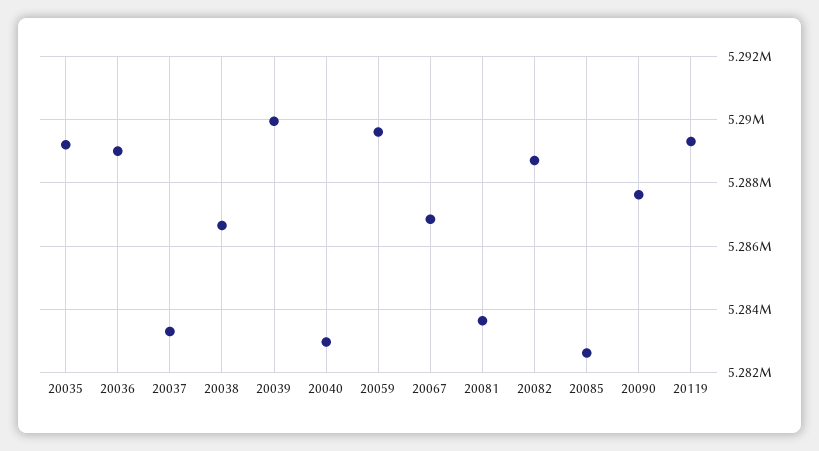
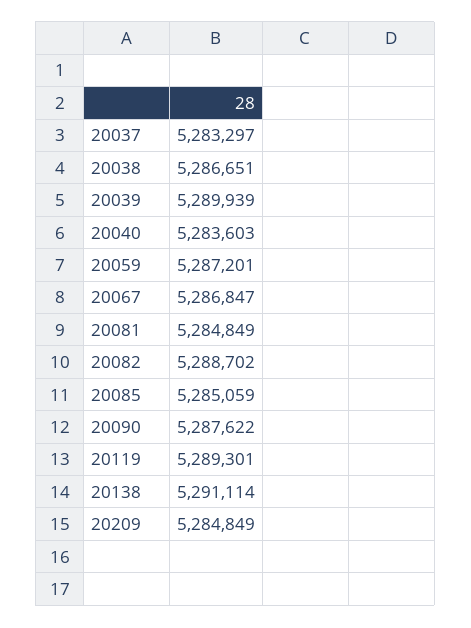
20035: 5289200 -> none
20036: 5289000 -> none
20040: 5283000 -> 5283603
20059: 5289600 -> 5287201
20081: 5283600 -> 5284849
20085: 5282600 -> 5285059
20138: none -> 5291114
20209: none -> 5284849

